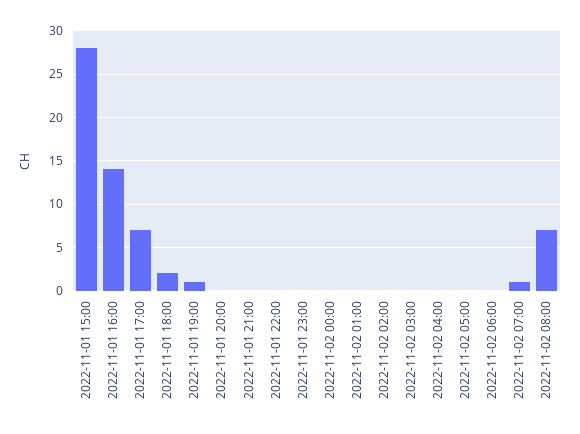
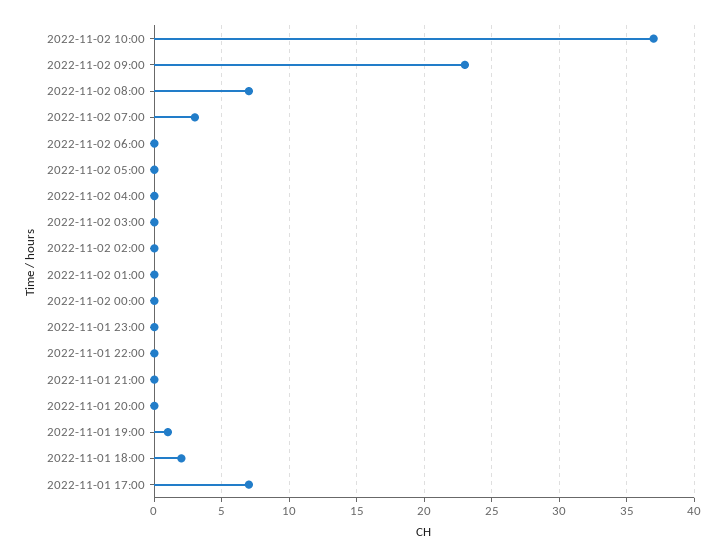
2022-11-01 15:00: 28 -> none
2022-11-01 16:00: 14 -> none
2022-11-02 07:00: 1 -> 3
2022-11-02 10:00: none -> 37
2022-11-02 09:00: none -> 23

